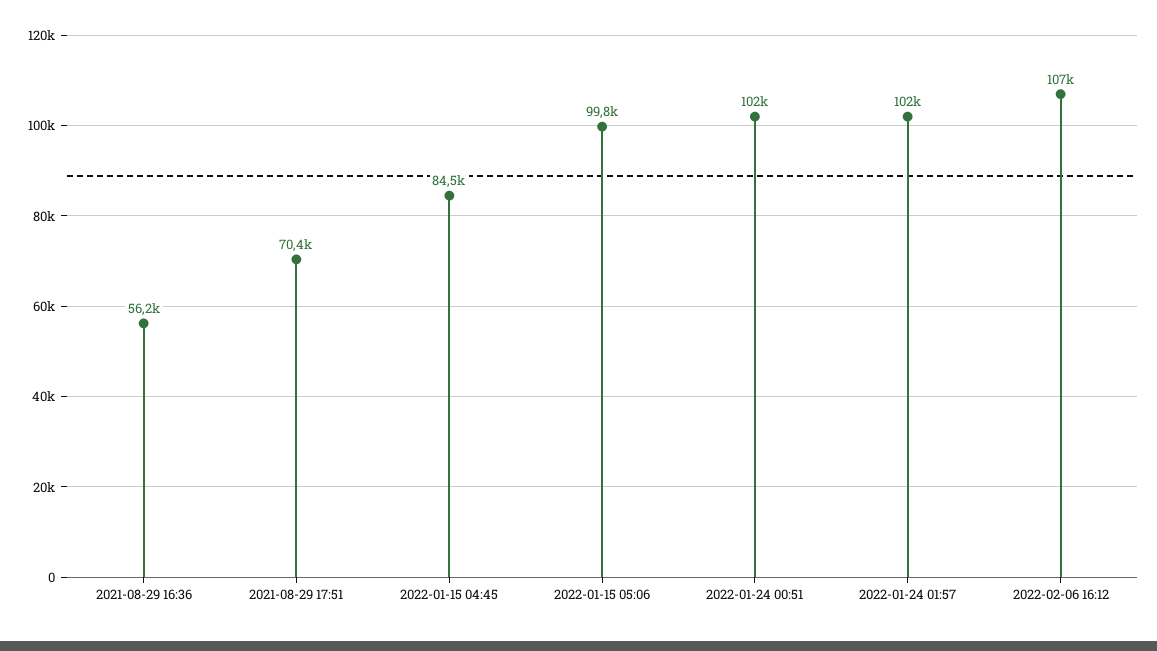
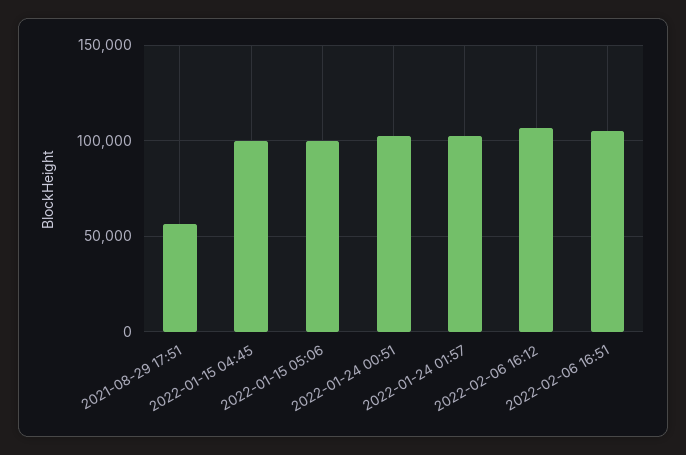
2021-08-29 16:36: 56200 -> none
2021-08-29 17:51: 70400 -> 55000
2022-01-15 04:45: 84500 -> 100000
2022-02-06 16:51: none -> 105000

